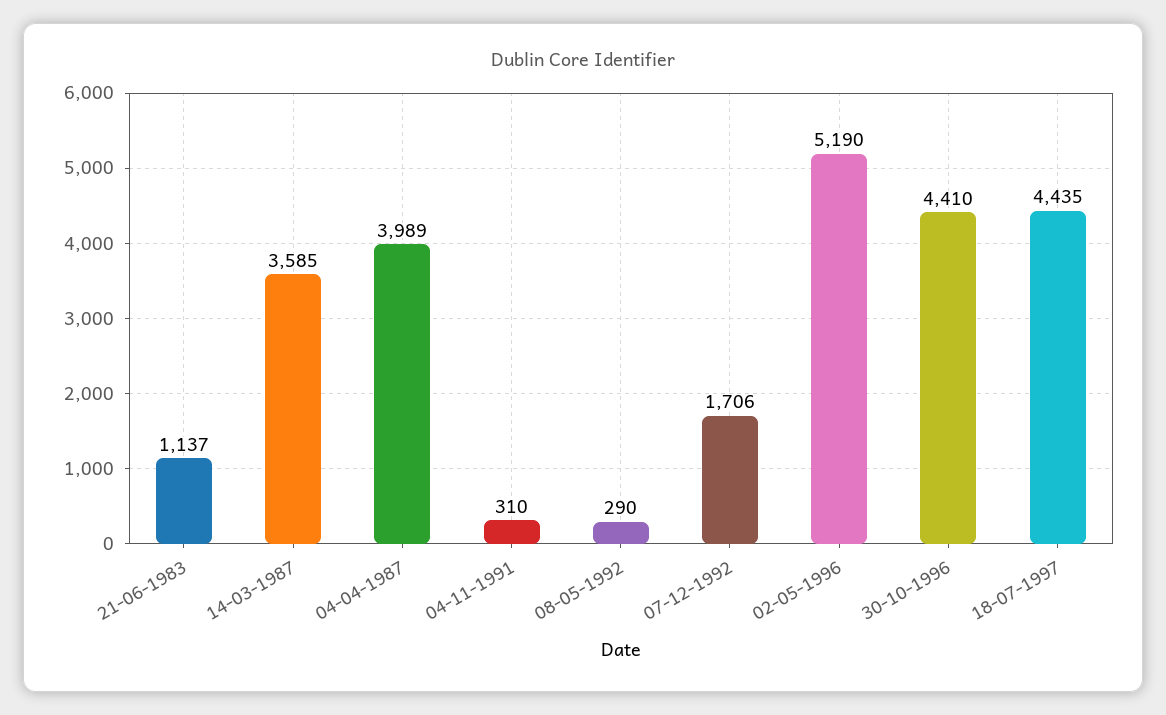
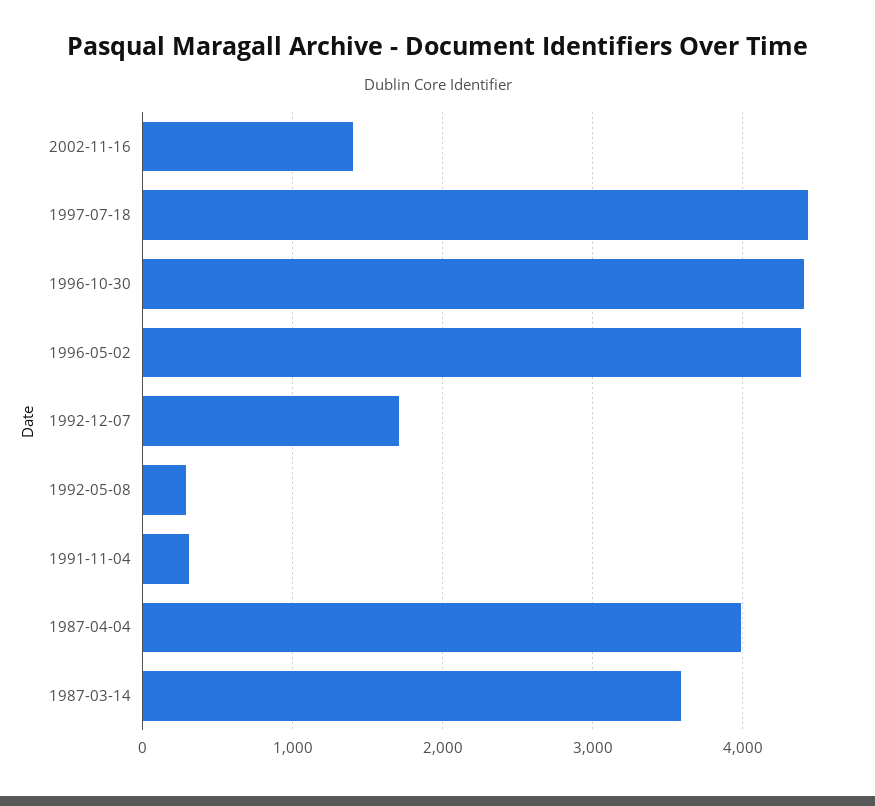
21-06-1983: 1137 -> none
02-05-1996: 5190 -> 4400
2002-11-16: none -> 1400

